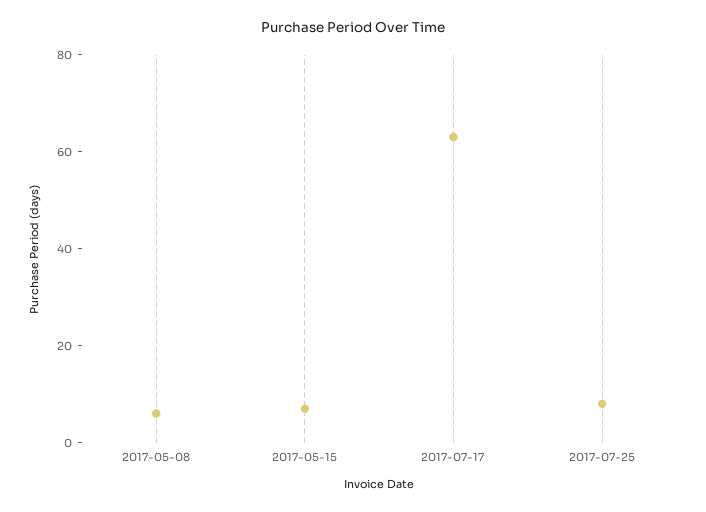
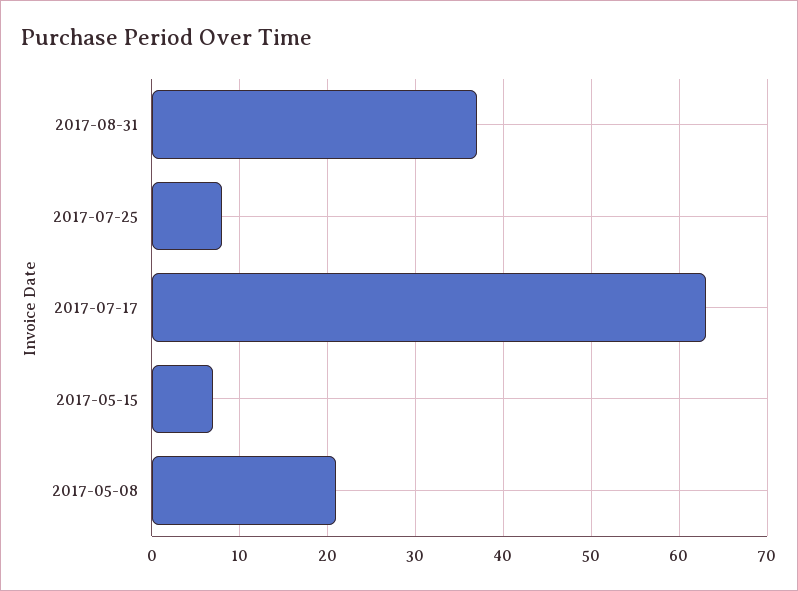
2017-05-08: 5 -> 21
2017-08-31: none -> 37

